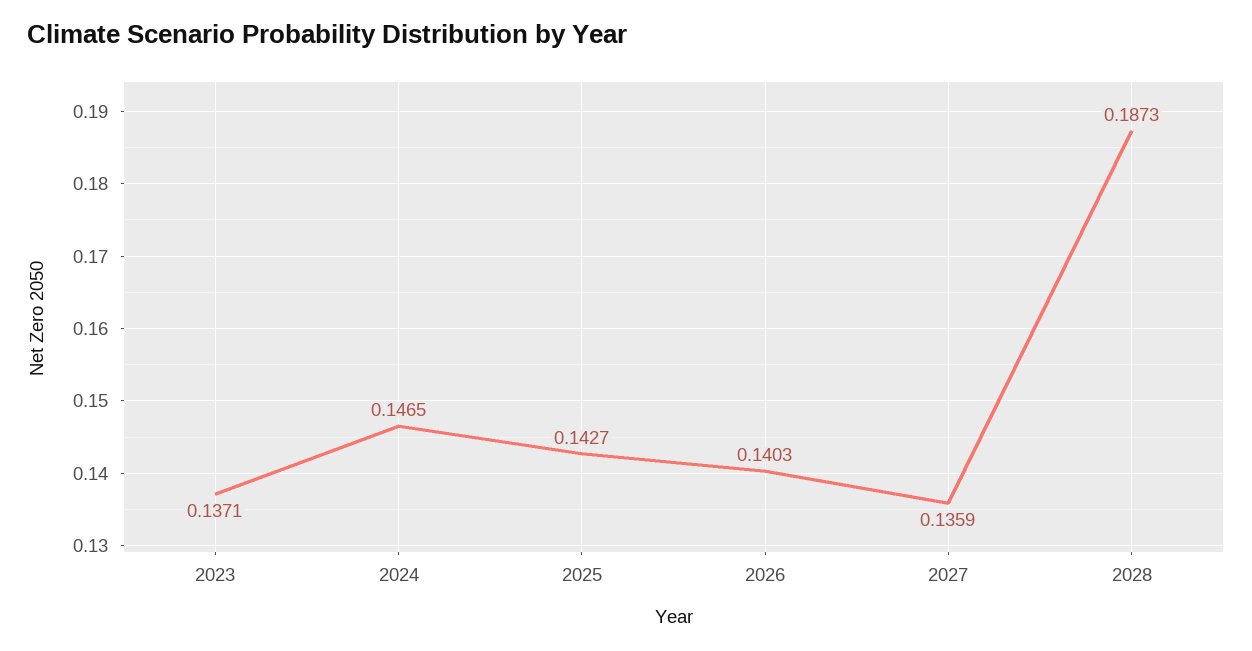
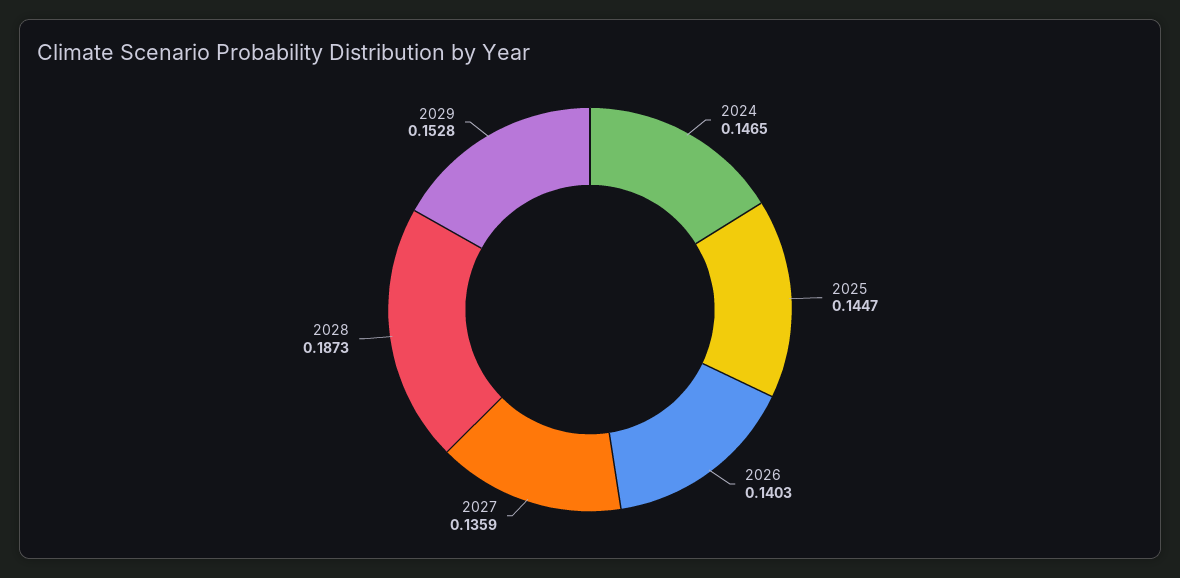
2023: 0.1371 -> none
2025: 0.1427 -> 0.1447
2029: none -> 0.1528

